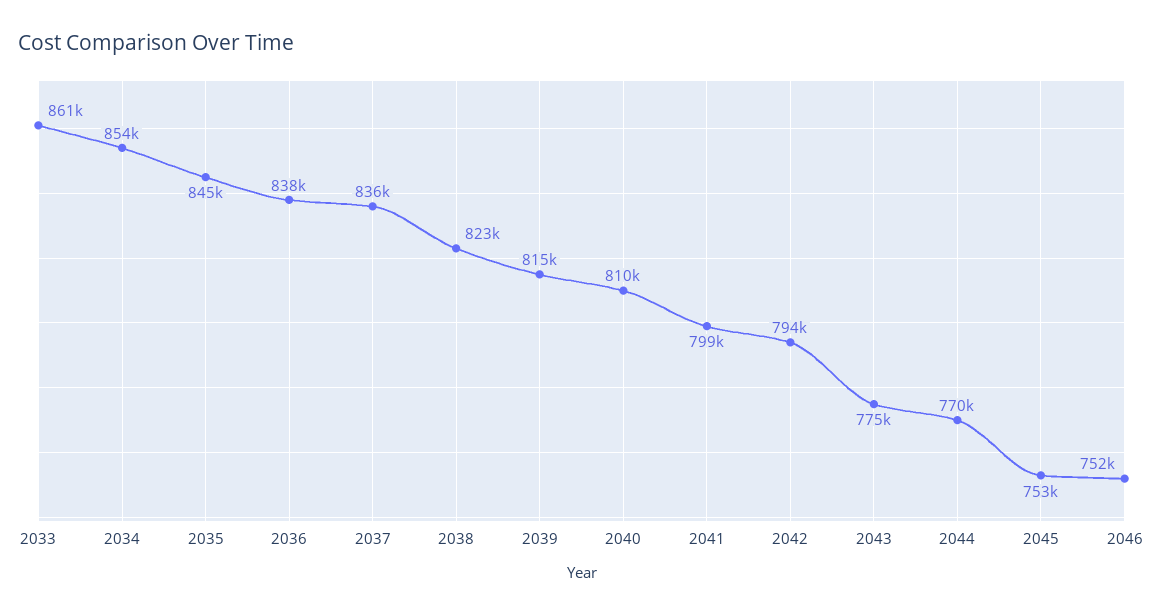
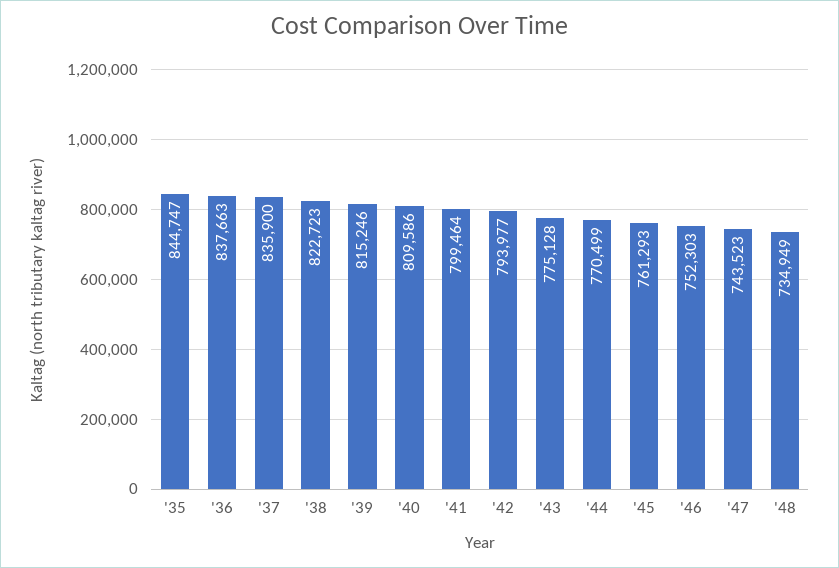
2033: 861000 -> none
2034: 854000 -> none
2045: 753000 -> 761293
'47: none -> 743523
'48: none -> 734949

